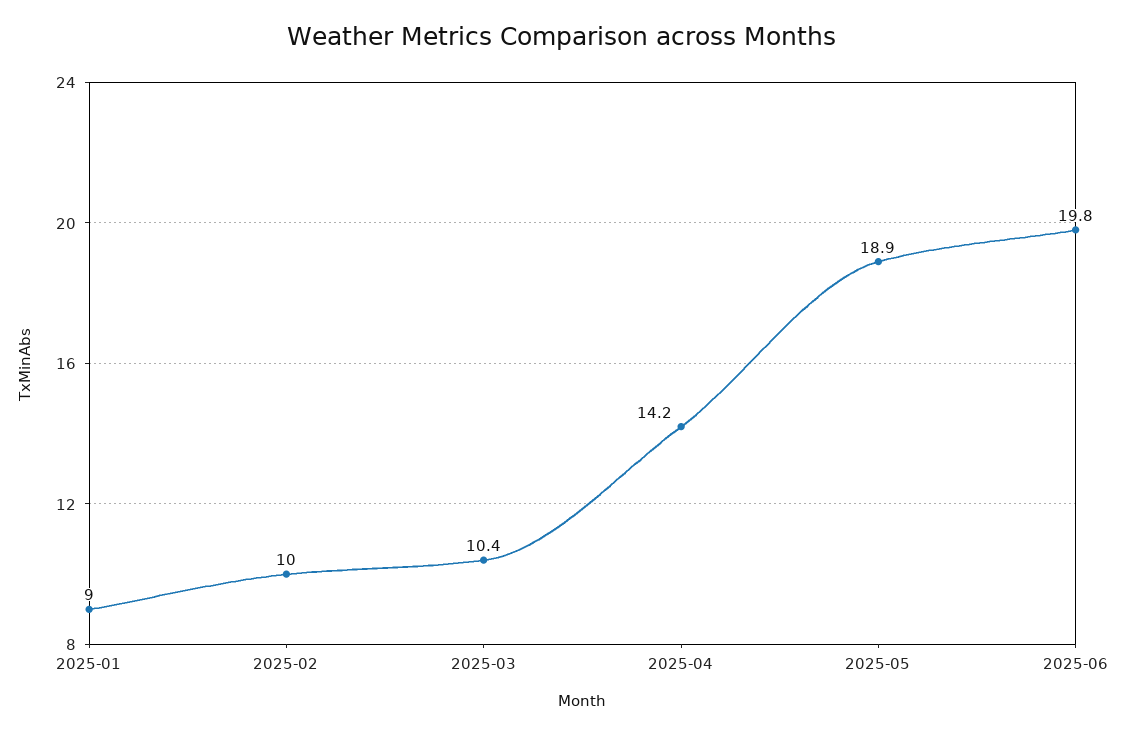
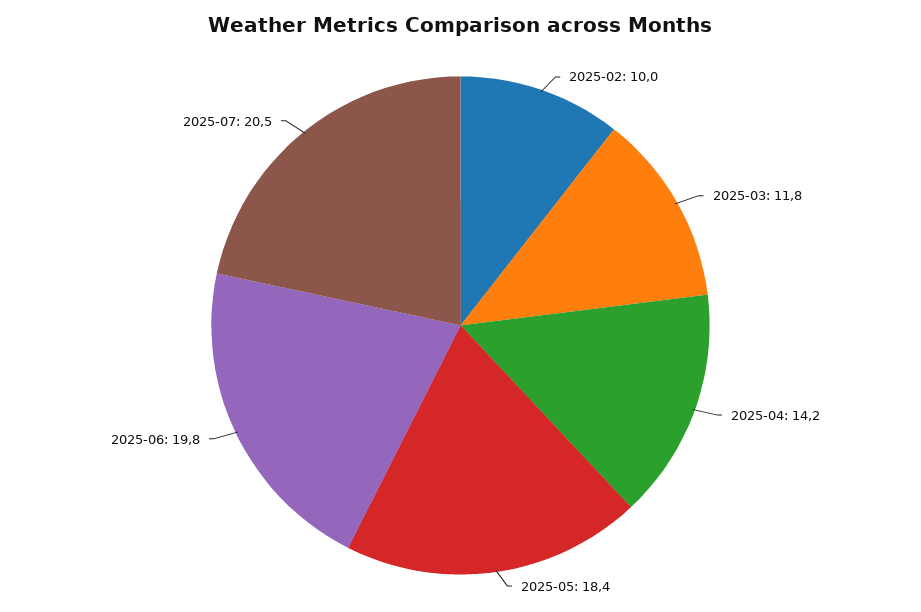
2025-01: 9 -> none
2025-03: 10.4 -> 11.8
2025-05: 18.9 -> 18.4
2025-07: none -> 20.5

